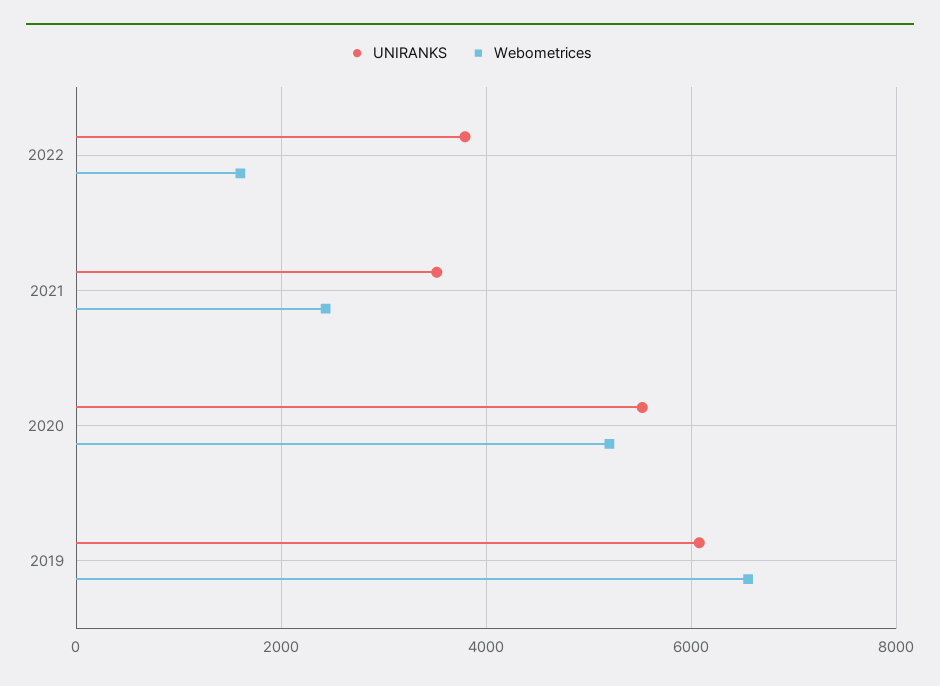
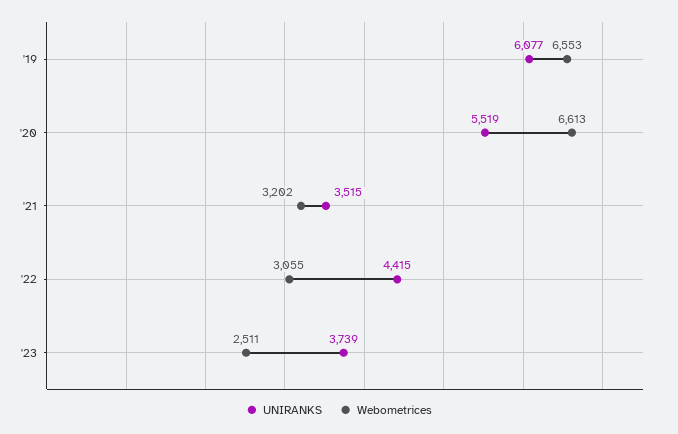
UNIRANKS, 2022: 3800 -> 4415
Webometrices, 2022: 1600 -> 3055
Webometrices, 2021: 2400 -> 3202
Webometrices, 2020: 5200 -> 6613
UNIRANKS, '23: none -> 3739
Webometrices, '23: none -> 2511

